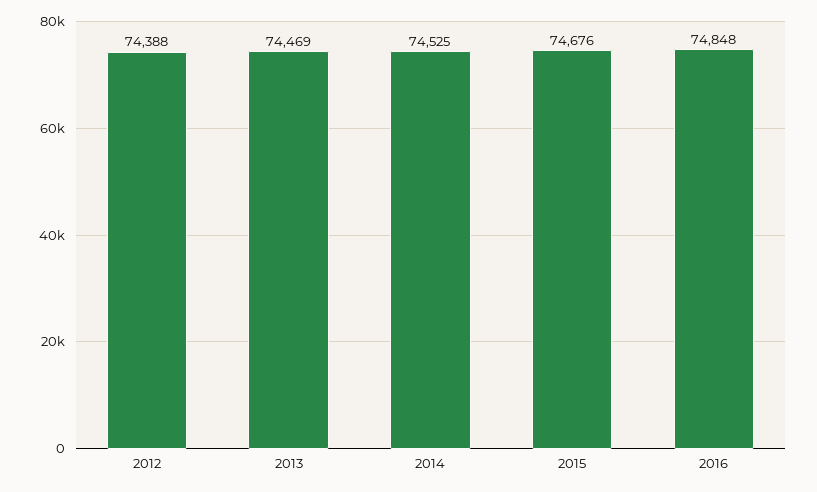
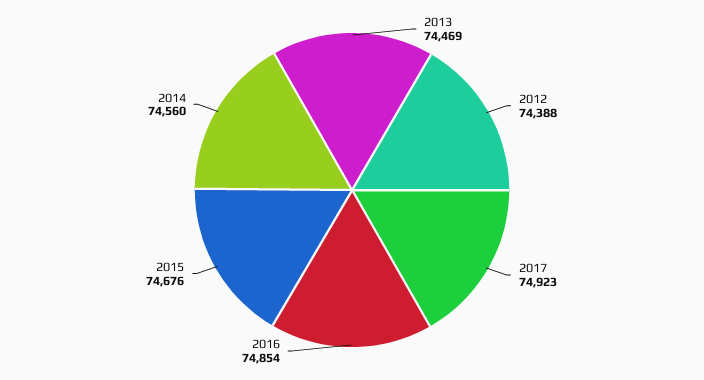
2014: 74525 -> 74560
2016: 74848 -> 74854
2017: none -> 74923

